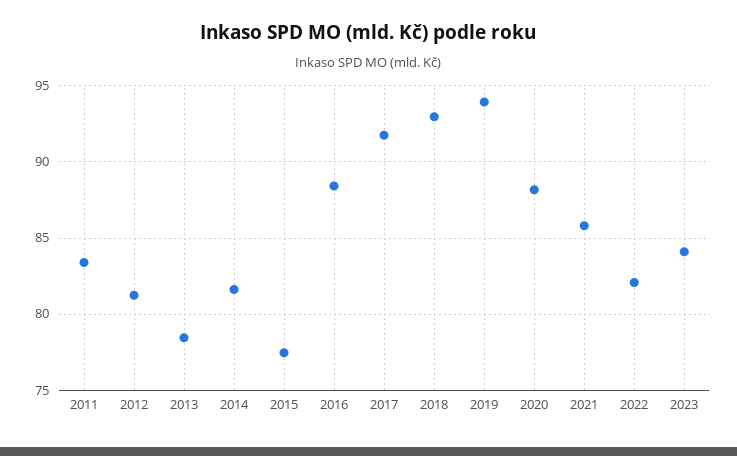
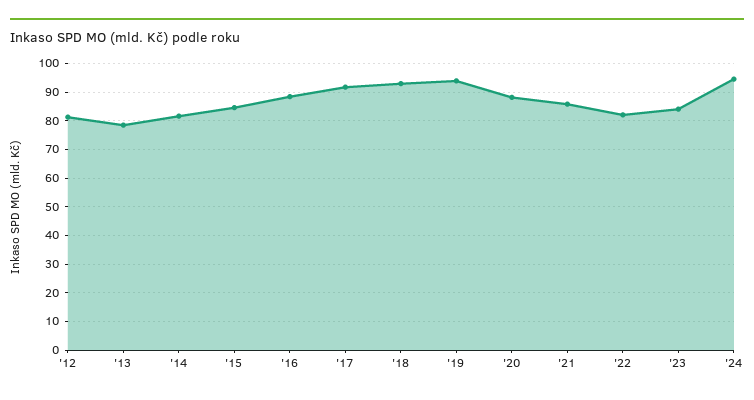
2011: 83.5 -> none
2015: 77.5 -> 85
'24: none -> 95

